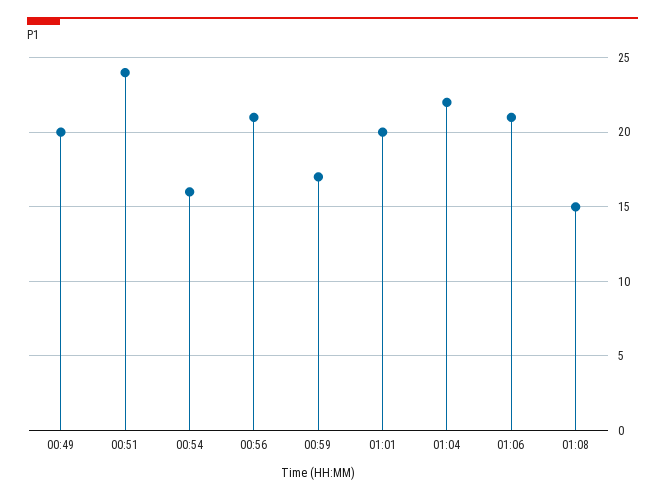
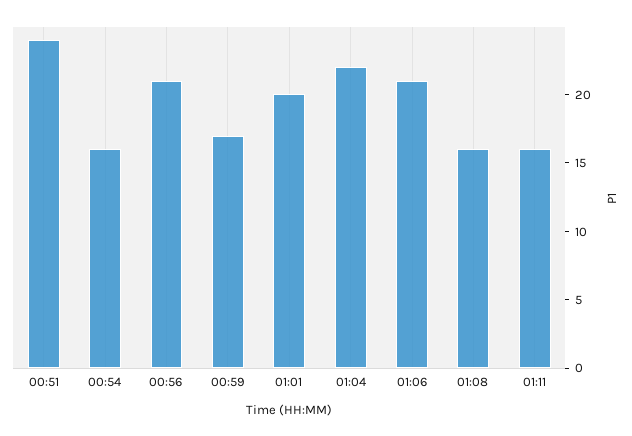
00:49: 20 -> none
01:08: 15 -> 16
01:11: none -> 16

